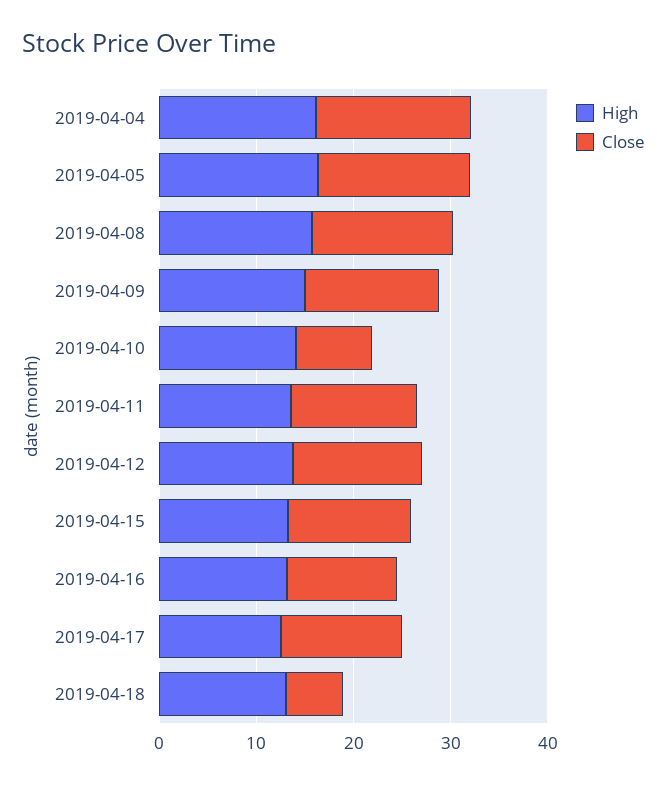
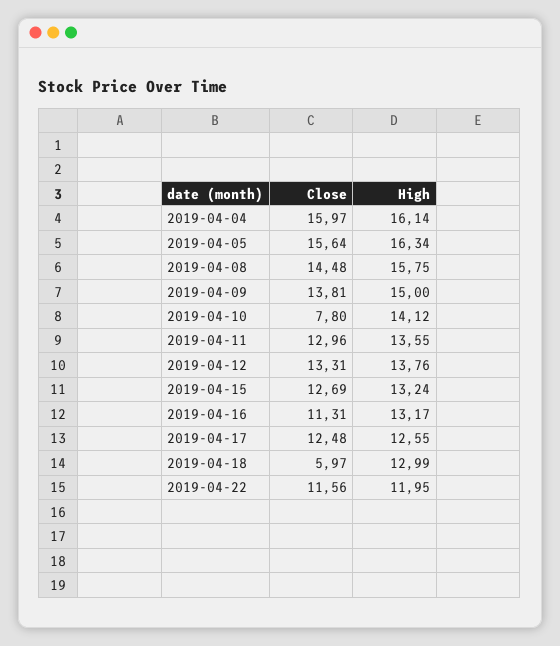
Close, 2019-04-22: none -> 11.56
High, 2019-04-22: none -> 11.95

